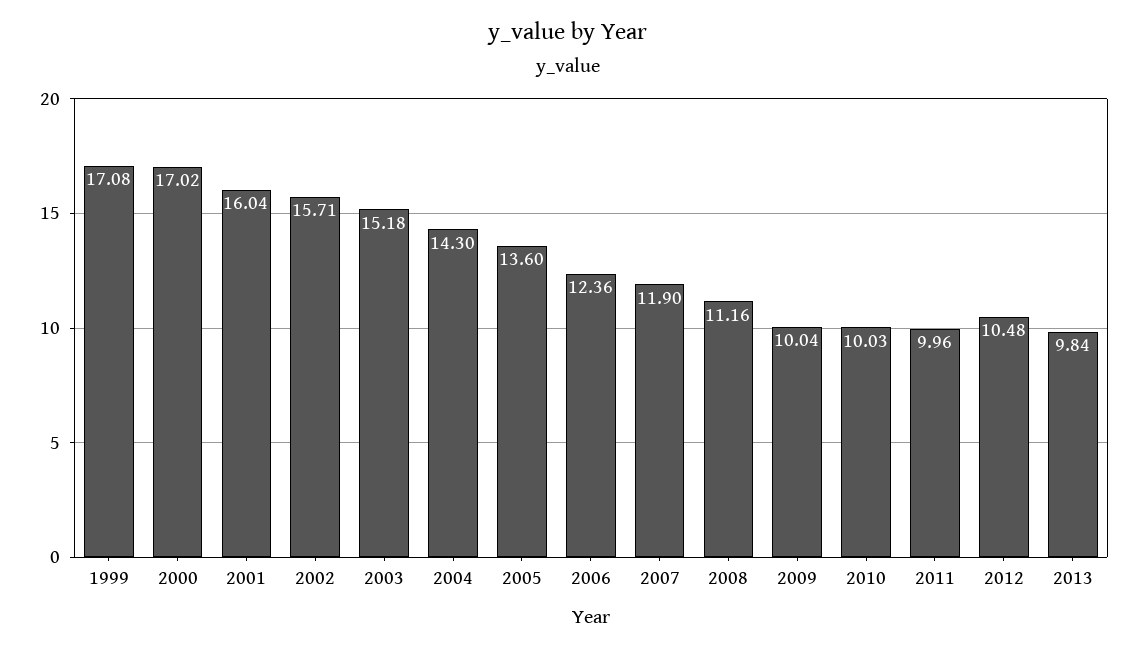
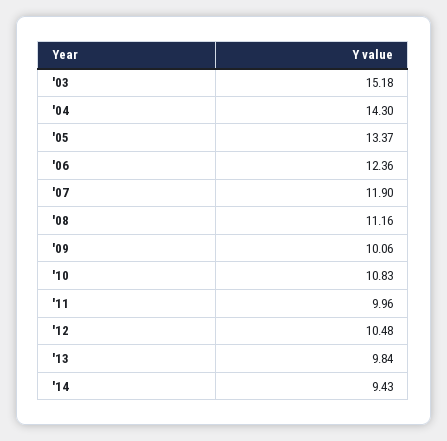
1999: 17.08 -> none
2000: 17.02 -> none
2001: 16.04 -> none
2002: 15.71 -> none
2005: 13.6 -> 13.37
2009: 10.04 -> 10.06
2010: 10.03 -> 10.83
'14: none -> 9.43

